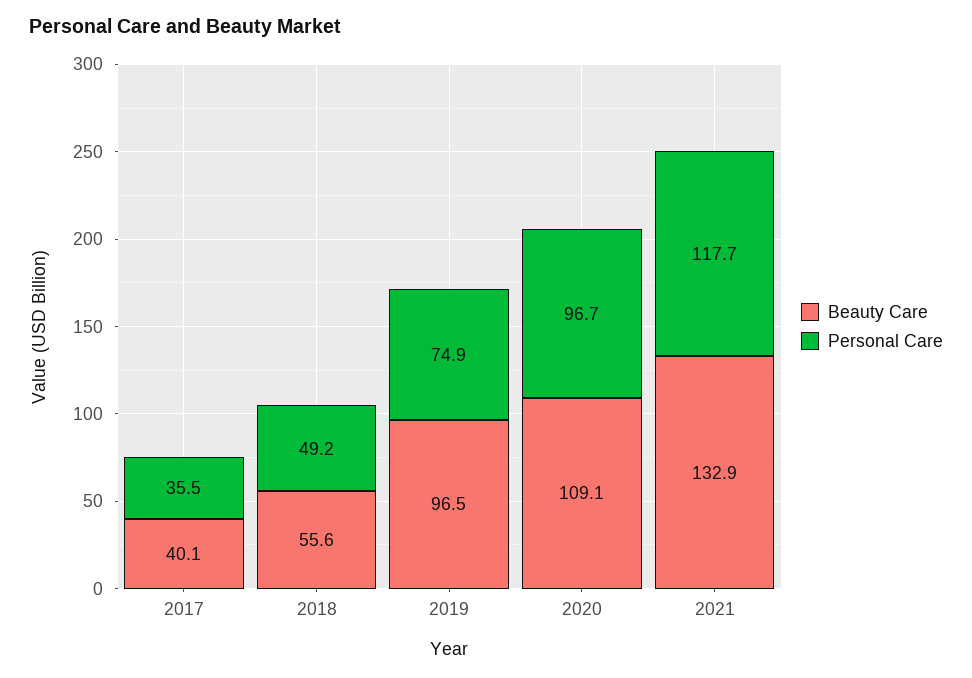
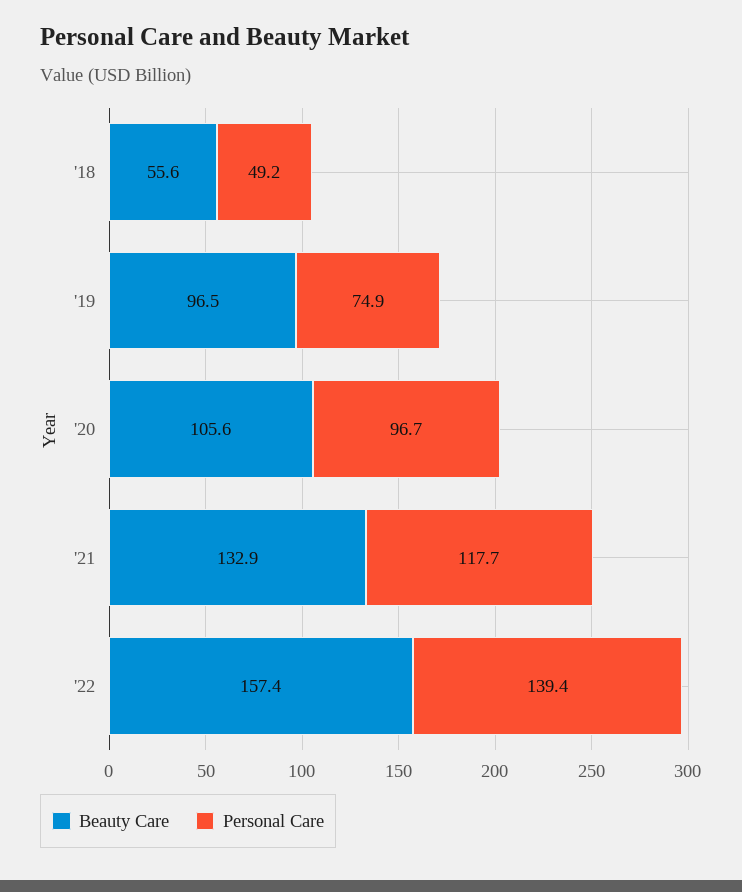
Beauty Care, 2017: 40.1 -> none
Personal Care, 2017: 35.5 -> none
Beauty Care, 2020: 109.1 -> 105.6
Beauty Care, '22: none -> 157.4
Personal Care, '22: none -> 139.4

